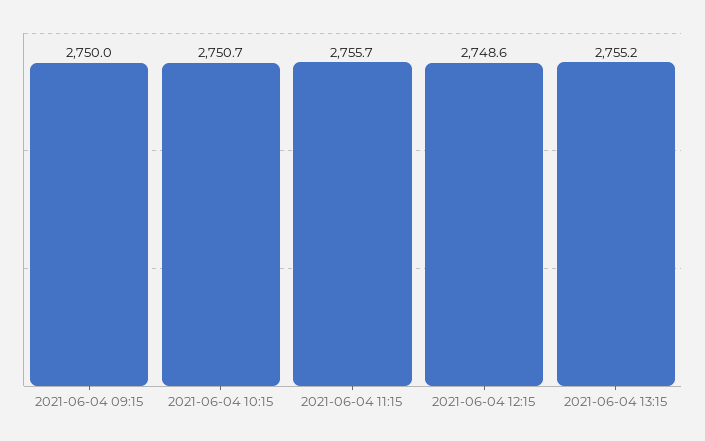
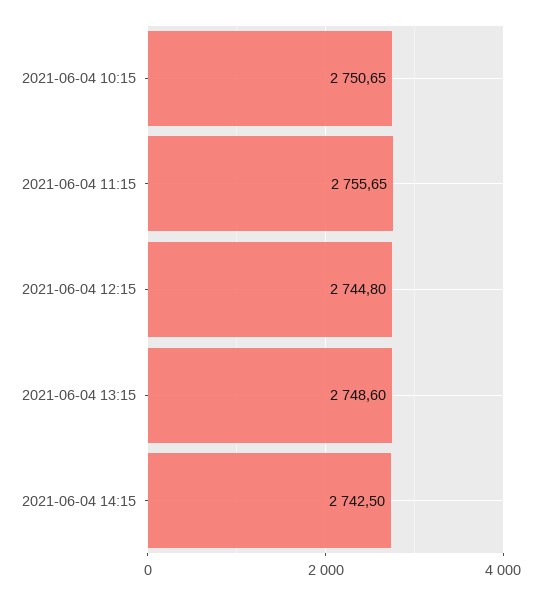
2021-06-04 09:15: 2750 -> none
2021-06-04 12:15: 2748.6 -> 2744.8
2021-06-04 13:15: 2755.2 -> 2748.6
2021-06-04 14:15: none -> 2742.5

